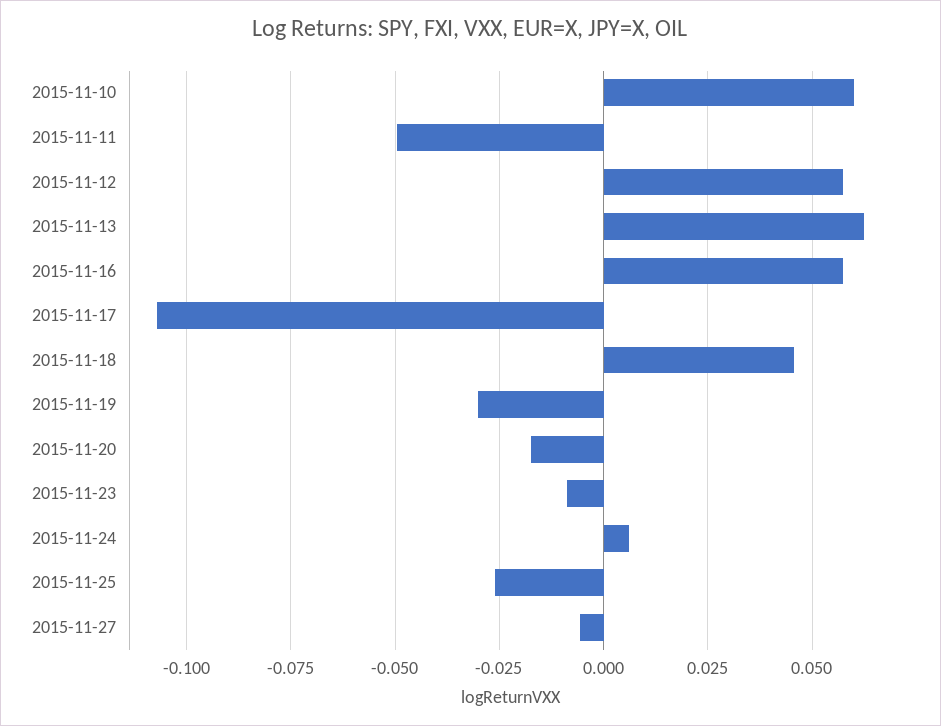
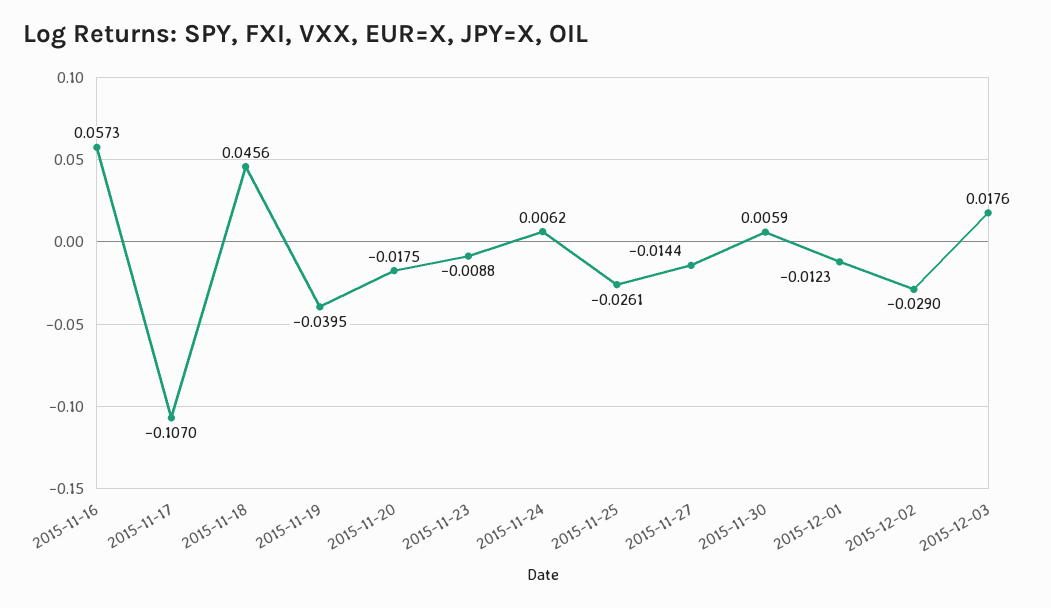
2015-11-10: 0.06 -> none
2015-11-11: -0.05 -> none
2015-11-12: 0.0575 -> none
2015-11-13: 0.0625 -> none
2015-11-19: -0.03 -> -0.0395
2015-11-27: -0.005 -> -0.0144
2015-11-30: none -> 0.0059
2015-12-01: none -> -0.0123
2015-12-02: none -> -0.029
2015-12-03: none -> 0.0176

